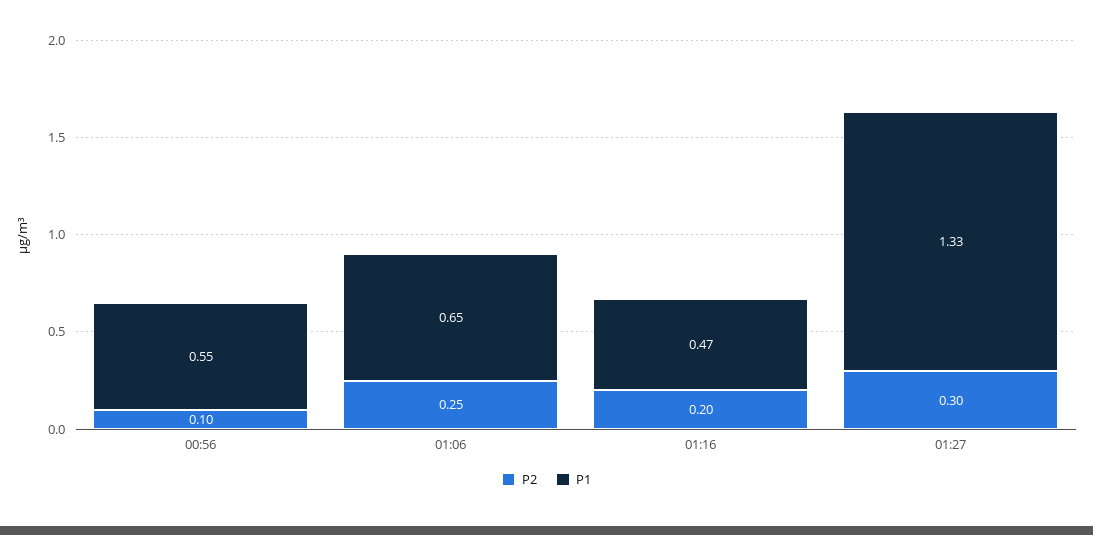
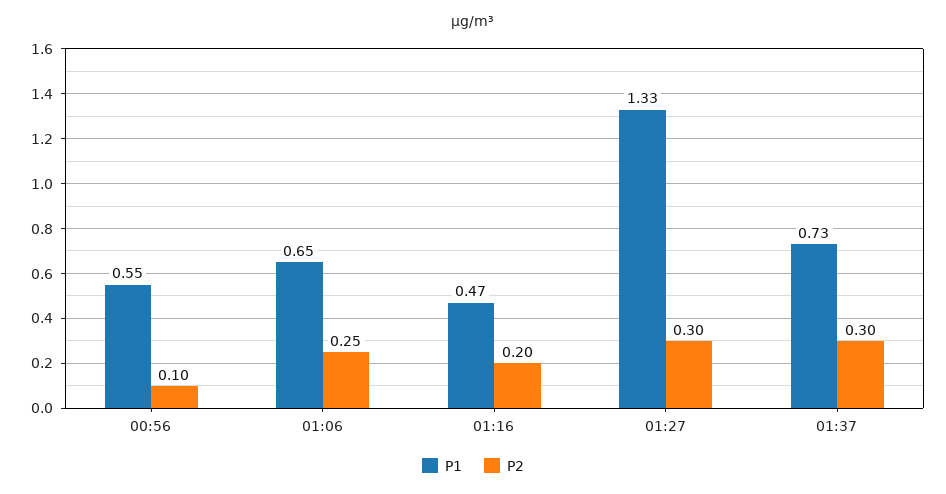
P1, 01:37: none -> 0.73
P2, 01:37: none -> 0.3

